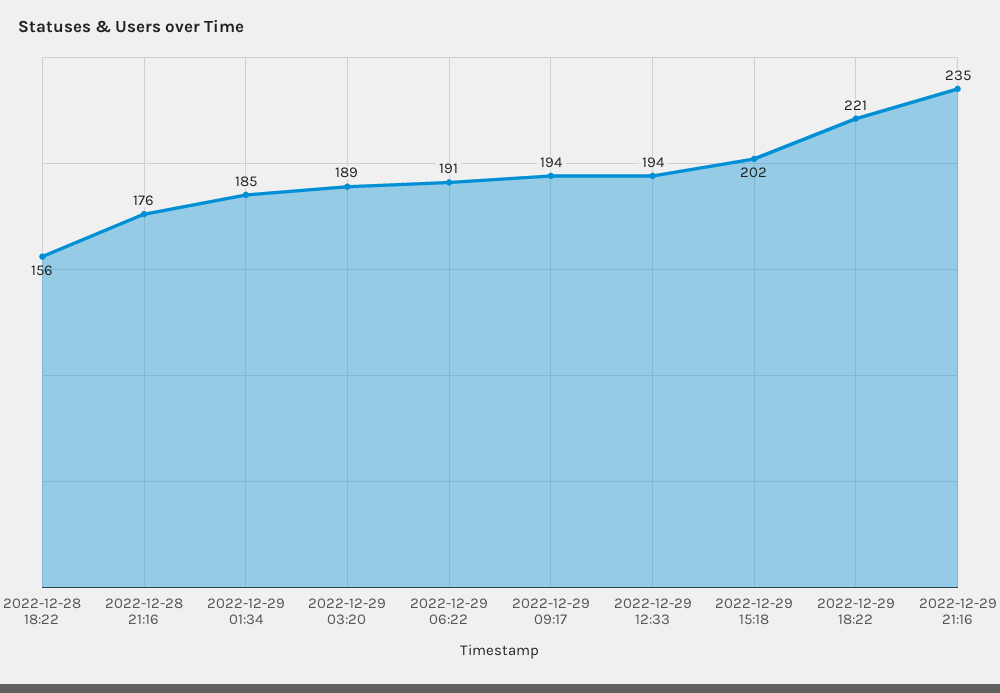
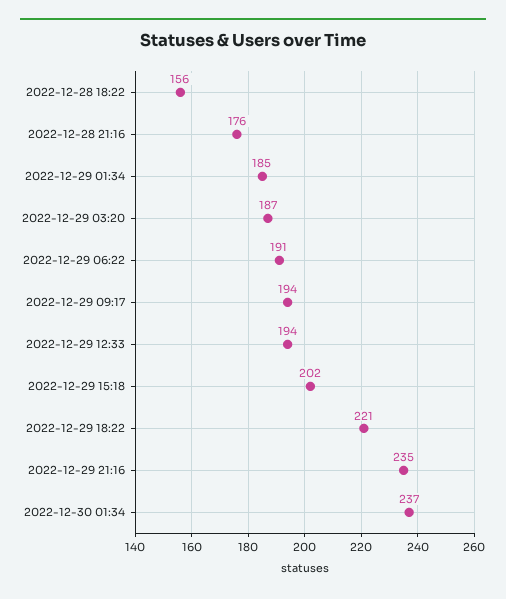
2022-12-29 03:20: 189 -> 187
2022-12-30 01:34: none -> 237

